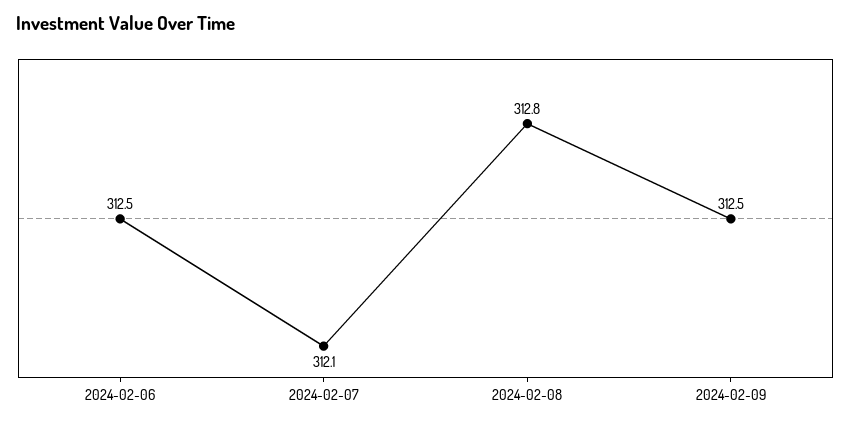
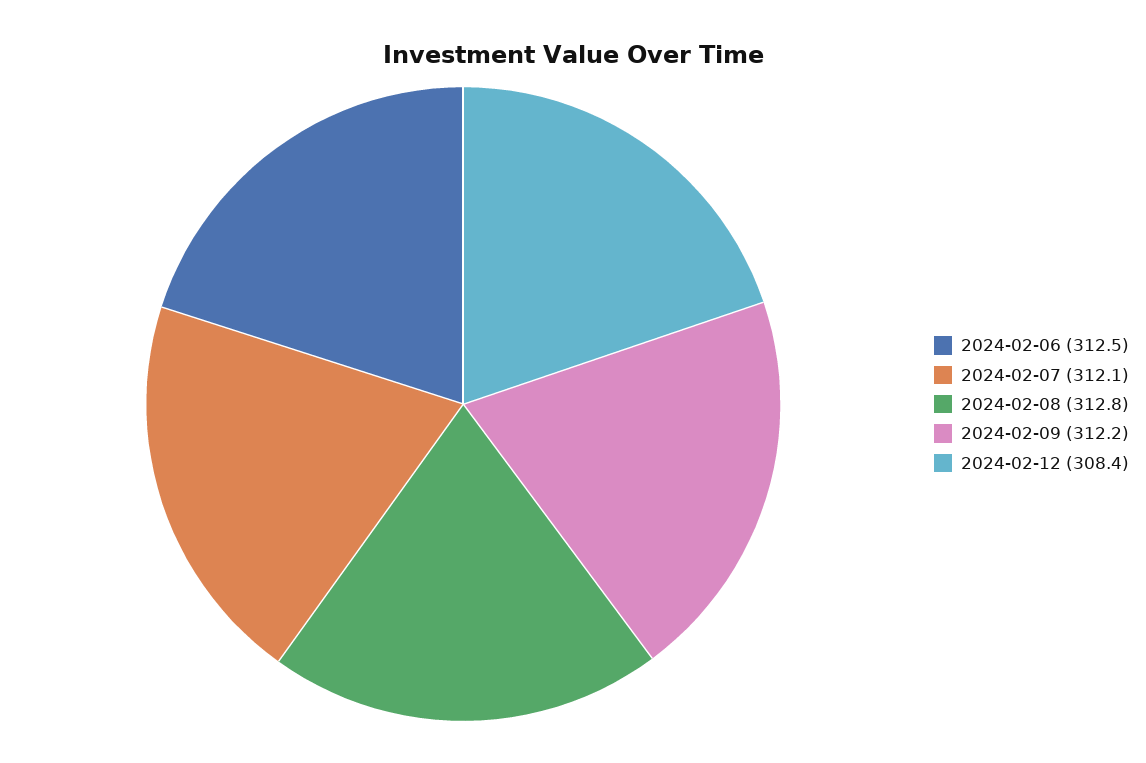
2024-02-09: 312.5 -> 312.2
2024-02-12: none -> 308.4

